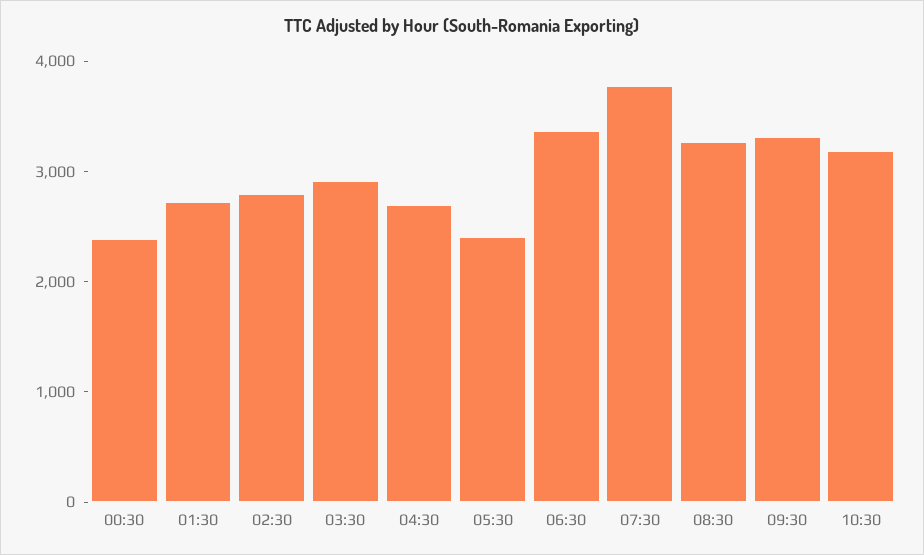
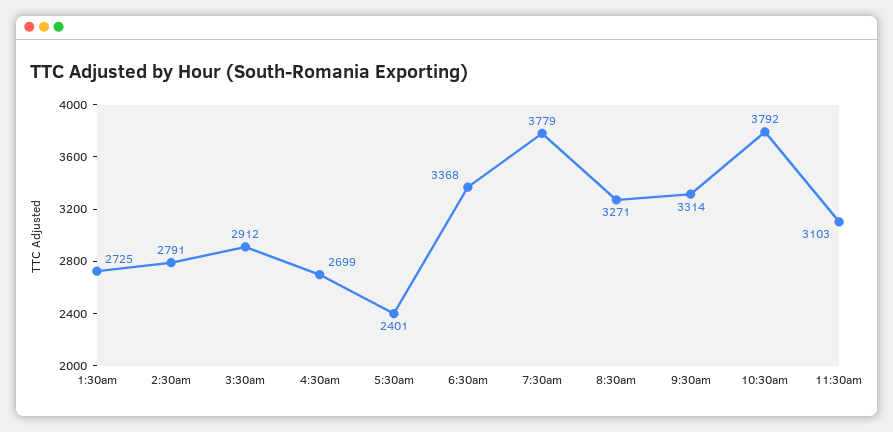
00:30: 2400 -> none
10:30: 3200 -> 3792
11:30am: none -> 3103

